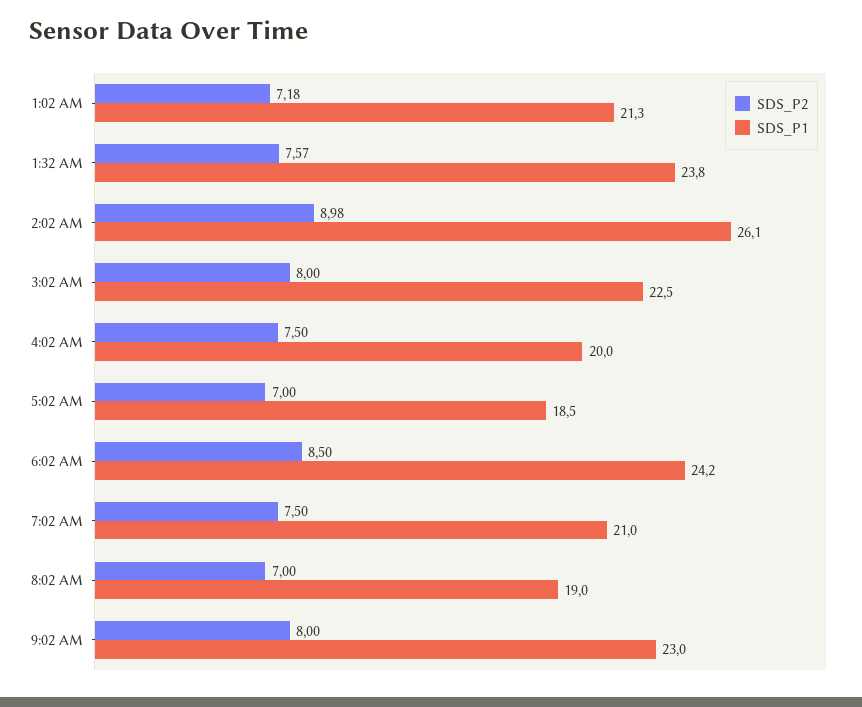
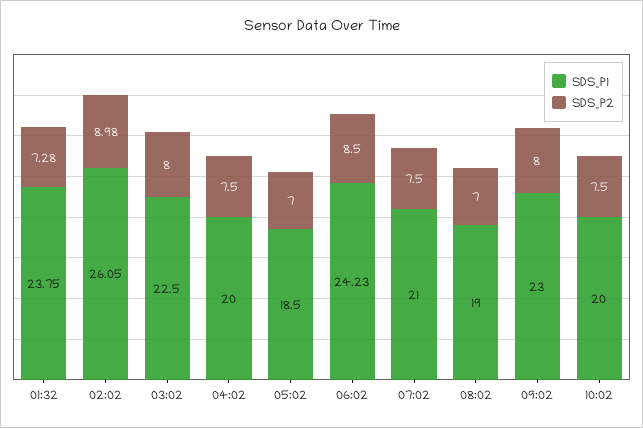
SDS_P2, 1:02 AM: 7.18 -> none
SDS_P1, 1:02 AM: 21.3 -> none
SDS_P2, 1:32 AM: 7.57 -> 7.28
SDS_P1, 10:02: none -> 20
SDS_P2, 10:02: none -> 7.5

